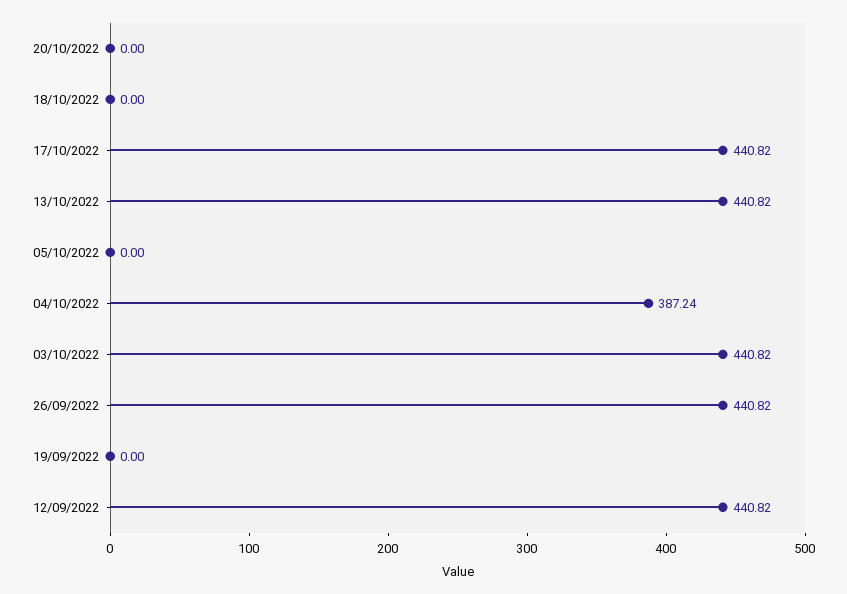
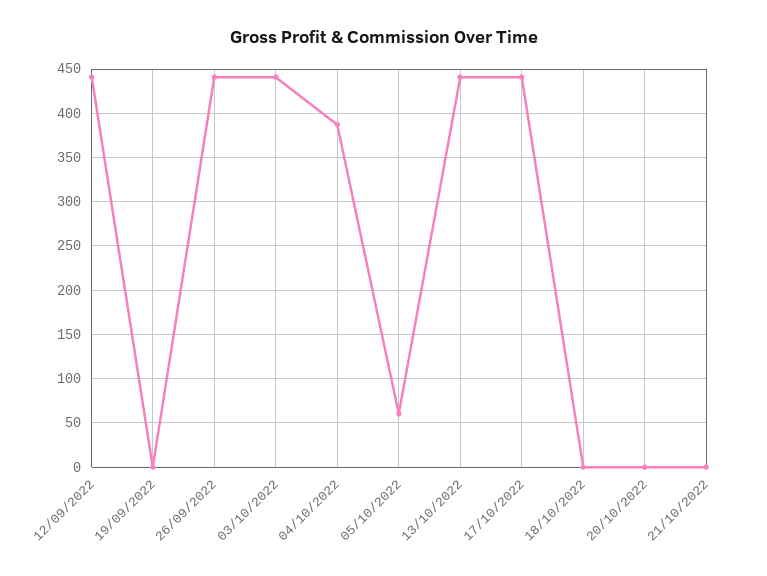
05/10/2022: 0 -> 60
21/10/2022: none -> 0

